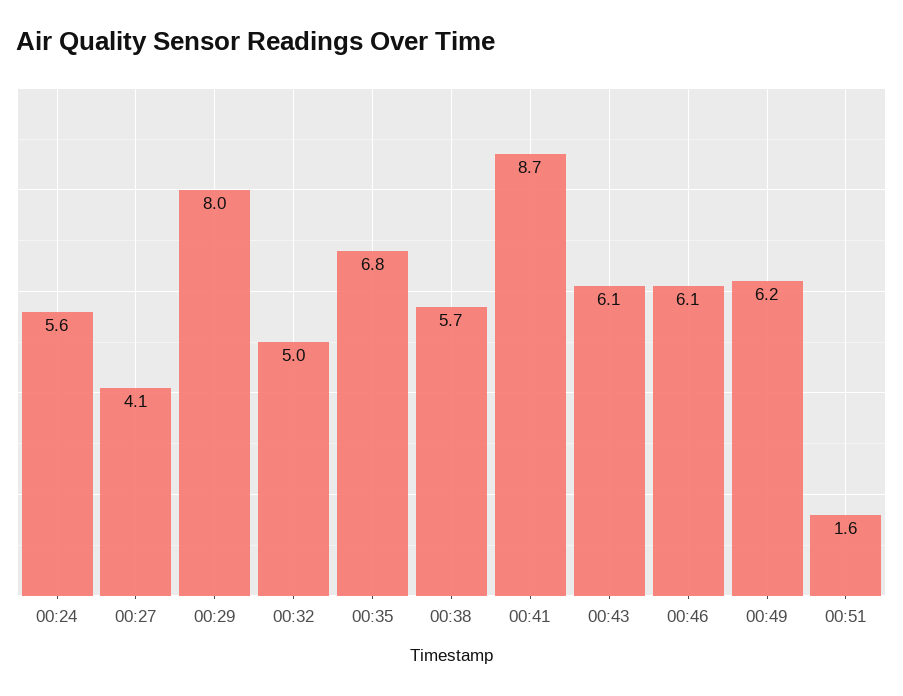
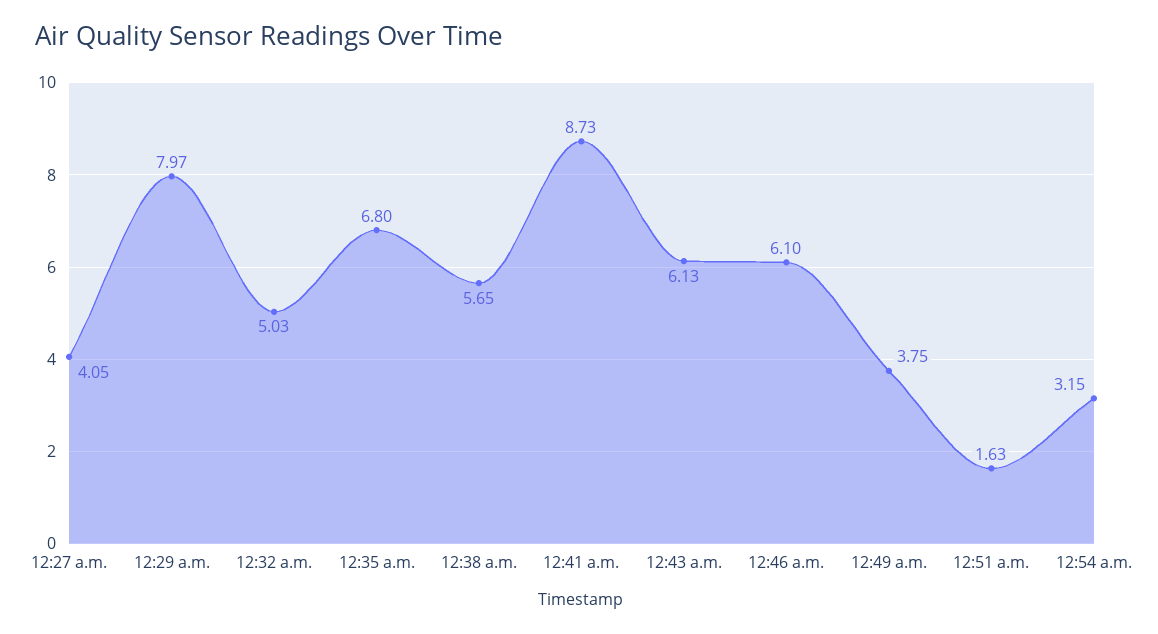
00:24: 5.6 -> none
00:49: 6.2 -> 3.75
12:54 a.m.: none -> 3.15

